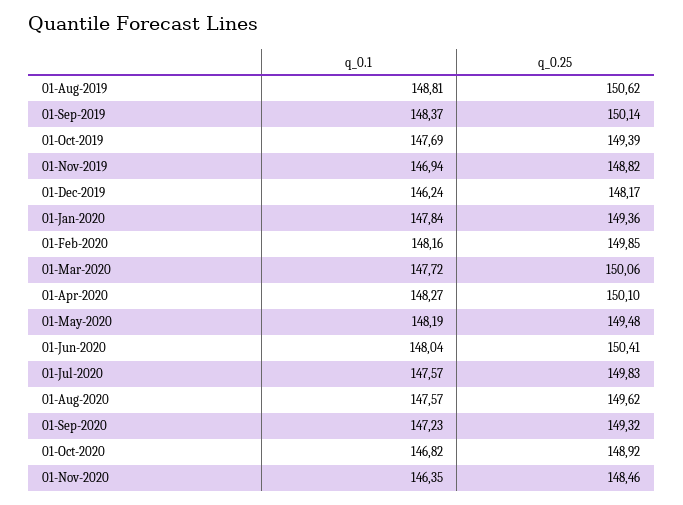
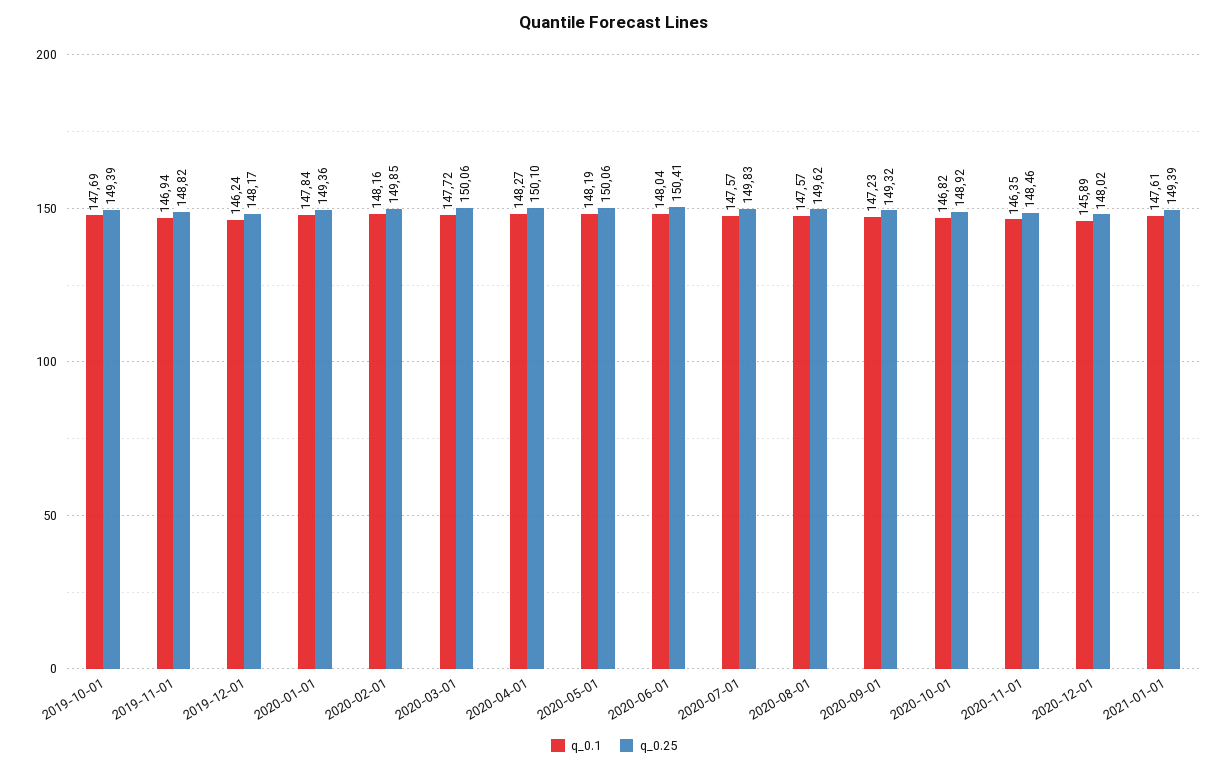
q_0.1, 01-Aug-2019: 148.81 -> none
q_0.25, 01-Aug-2019: 150.62 -> none
q_0.1, 01-Sep-2019: 148.37 -> none
q_0.25, 01-Sep-2019: 150.14 -> none
q_0.25, 01-May-2020: 149.48 -> 150.06
q_0.1, 2020-12-01: none -> 145.89
q_0.25, 2020-12-01: none -> 148.02
q_0.1, 2021-01-01: none -> 147.61
q_0.25, 2021-01-01: none -> 149.39

